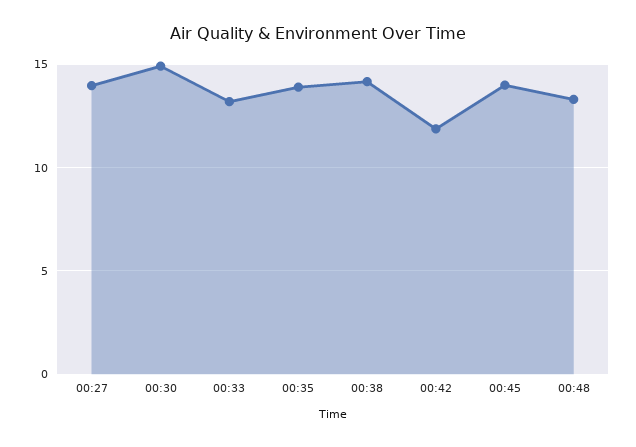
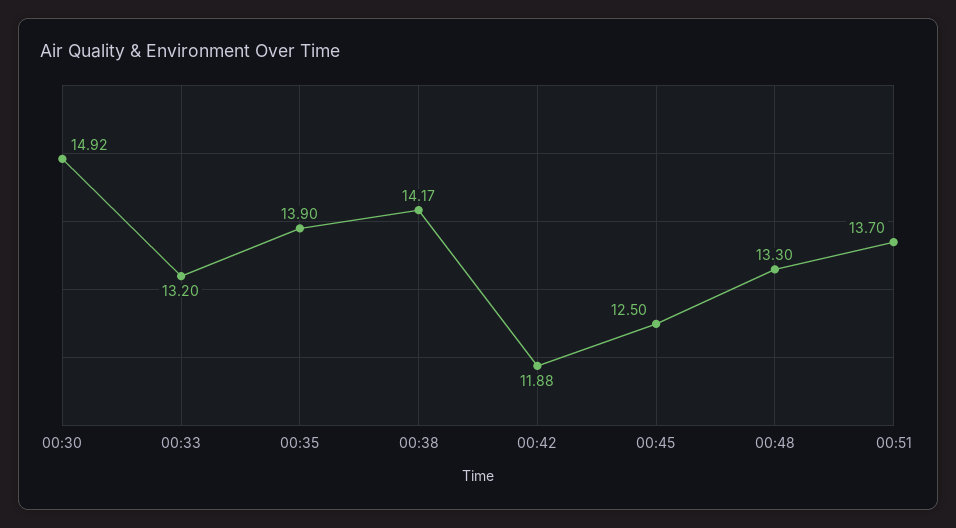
00:27: 14 -> none
00:45: 14 -> 12.5
00:51: none -> 13.7

